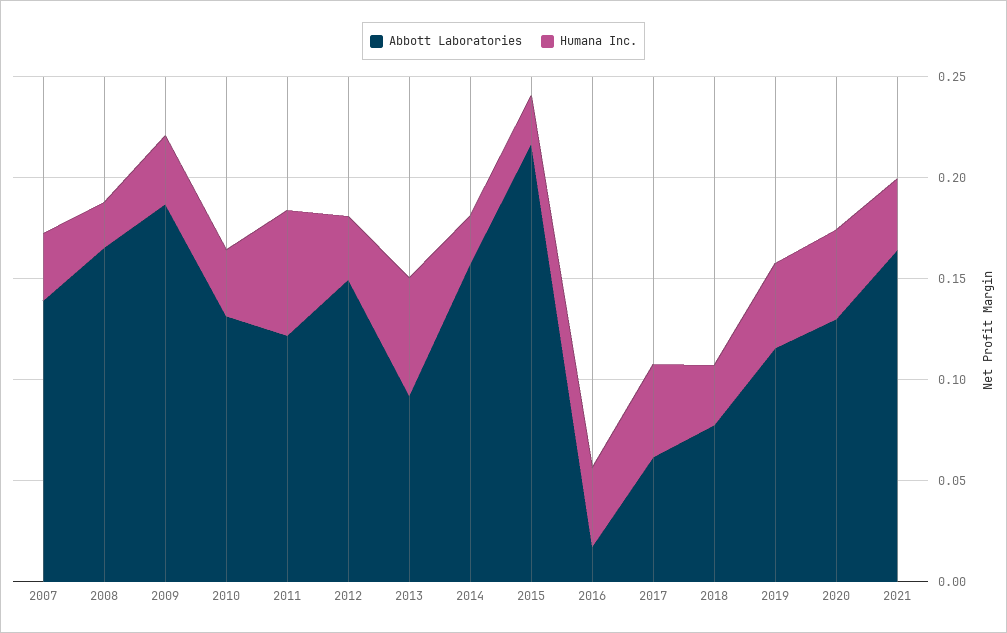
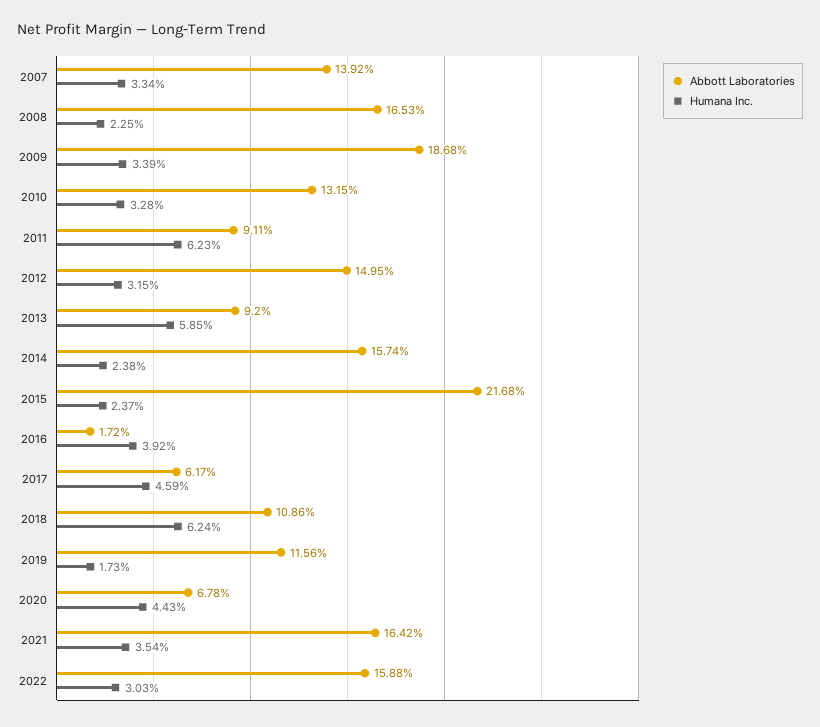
Abbott Laboratories, 2011: 0.12 -> 0.0911
Abbott Laboratories, 2018: 0.08 -> 0.1086
Humana Inc., 2018: 0.03 -> 0.0624
Humana Inc., 2019: 0.04 -> 0.0173
Abbott Laboratories, 2020: 0.13 -> 0.0678
Abbott Laboratories, 2022: none -> 0.1588
Humana Inc., 2022: none -> 0.0303

